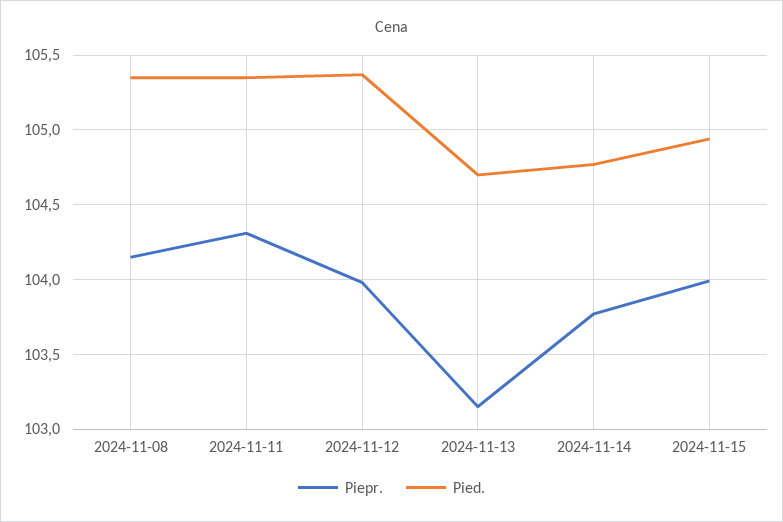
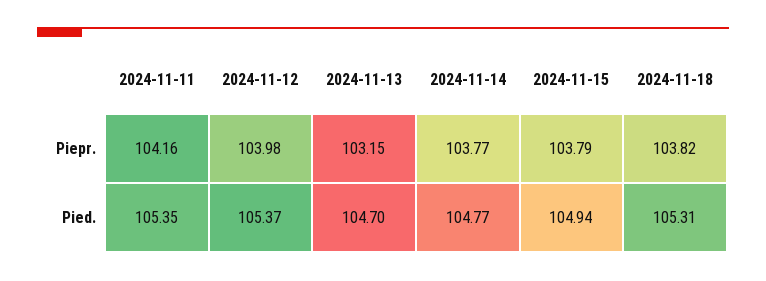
Piepr., 2024-11-08: 104.15 -> none
Pied., 2024-11-08: 105.35 -> none
Piepr., 2024-11-11: 104.3 -> 104.16
Piepr., 2024-11-15: 104 -> 103.79
Piepr., 2024-11-18: none -> 103.82
Pied., 2024-11-18: none -> 105.31

